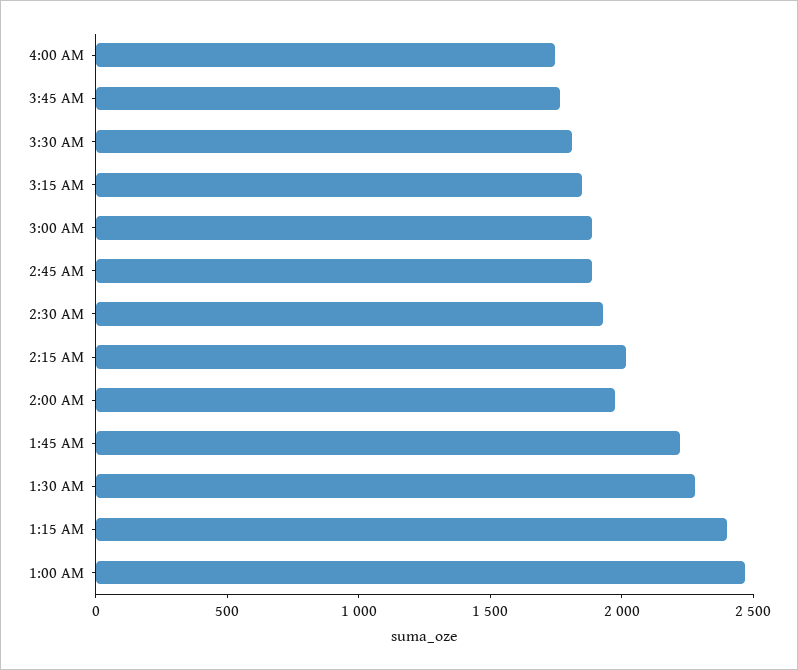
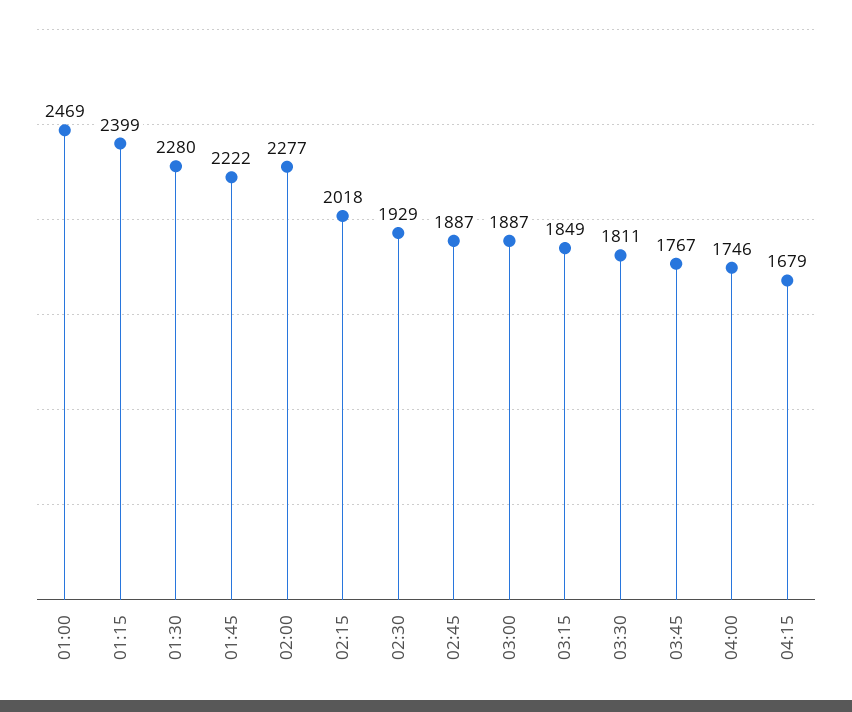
2:00 AM: 2000 -> 2277
04:15: none -> 1679

